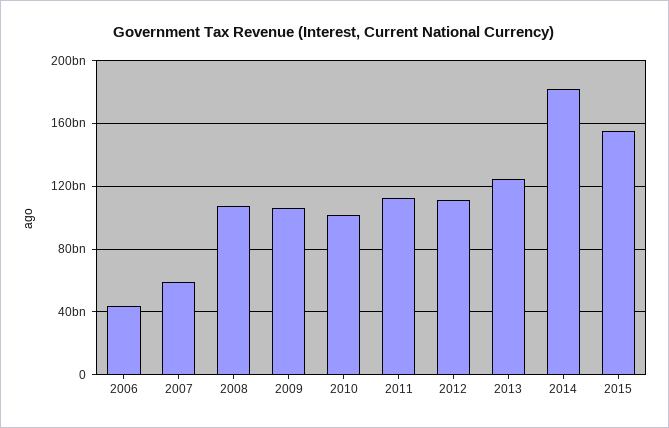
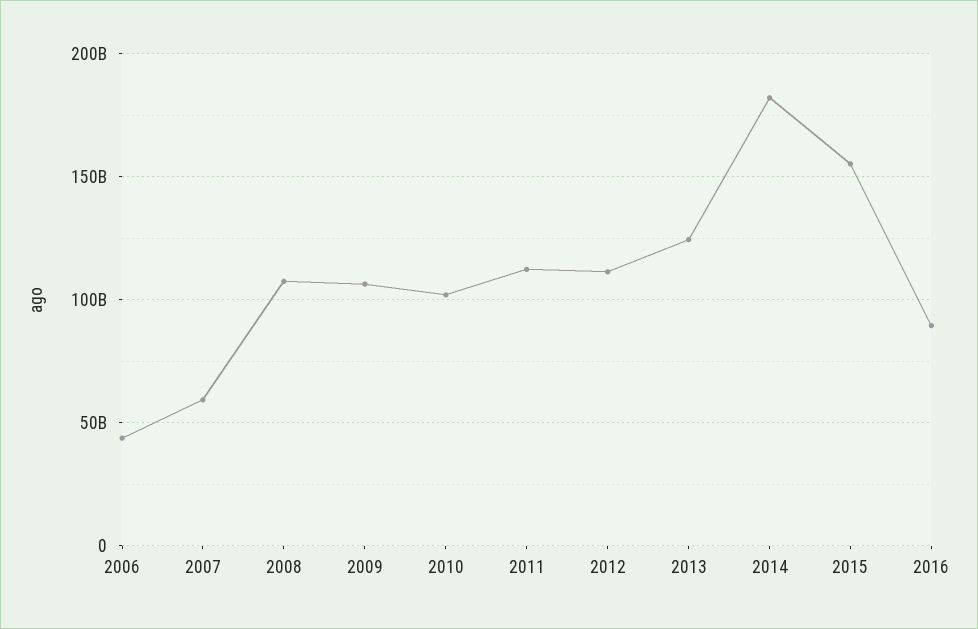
2016: none -> 90000000000

